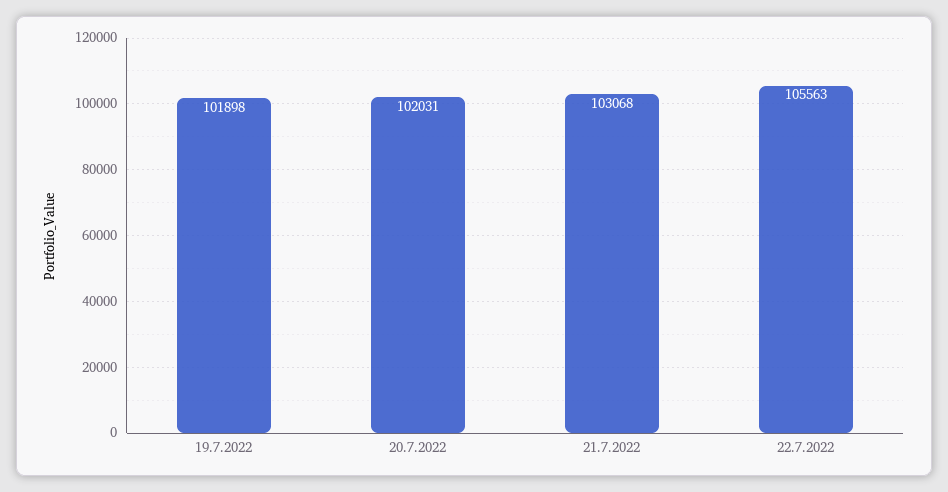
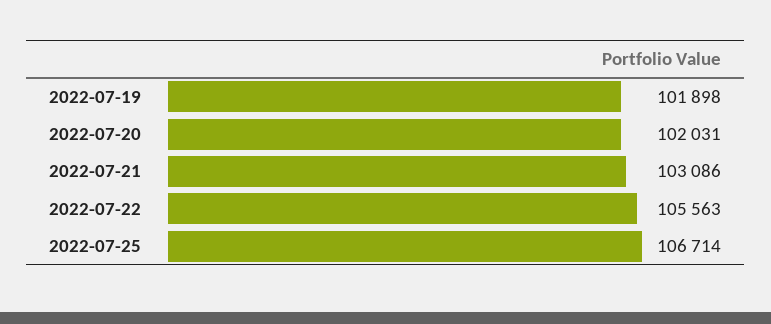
21.7.2022: 103068 -> 103086
2022-07-25: none -> 106714

